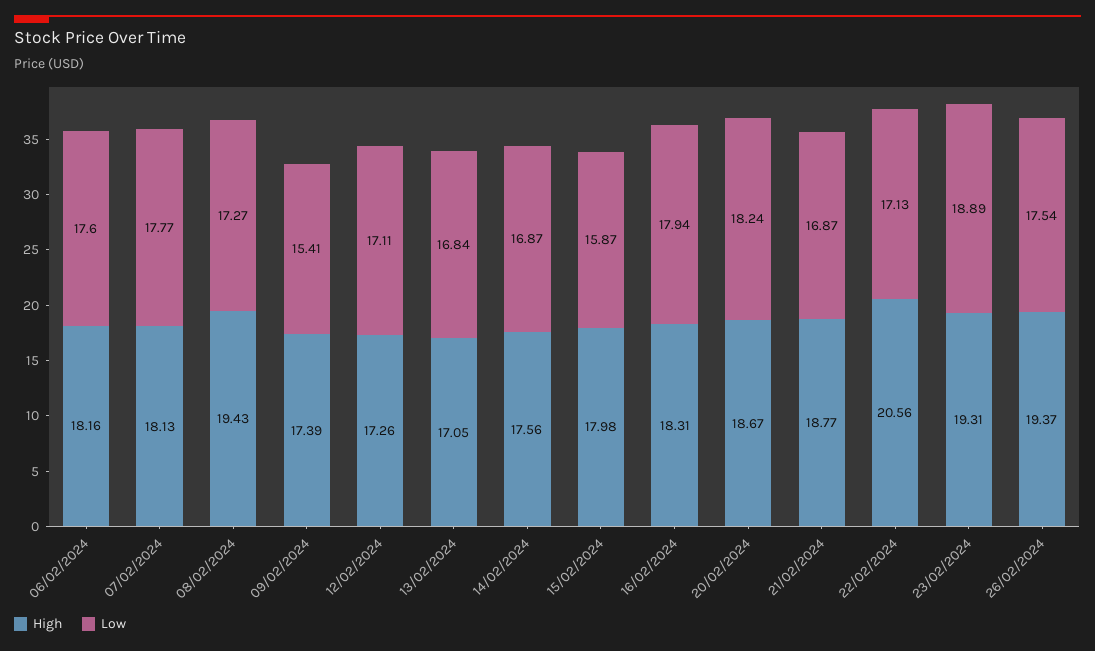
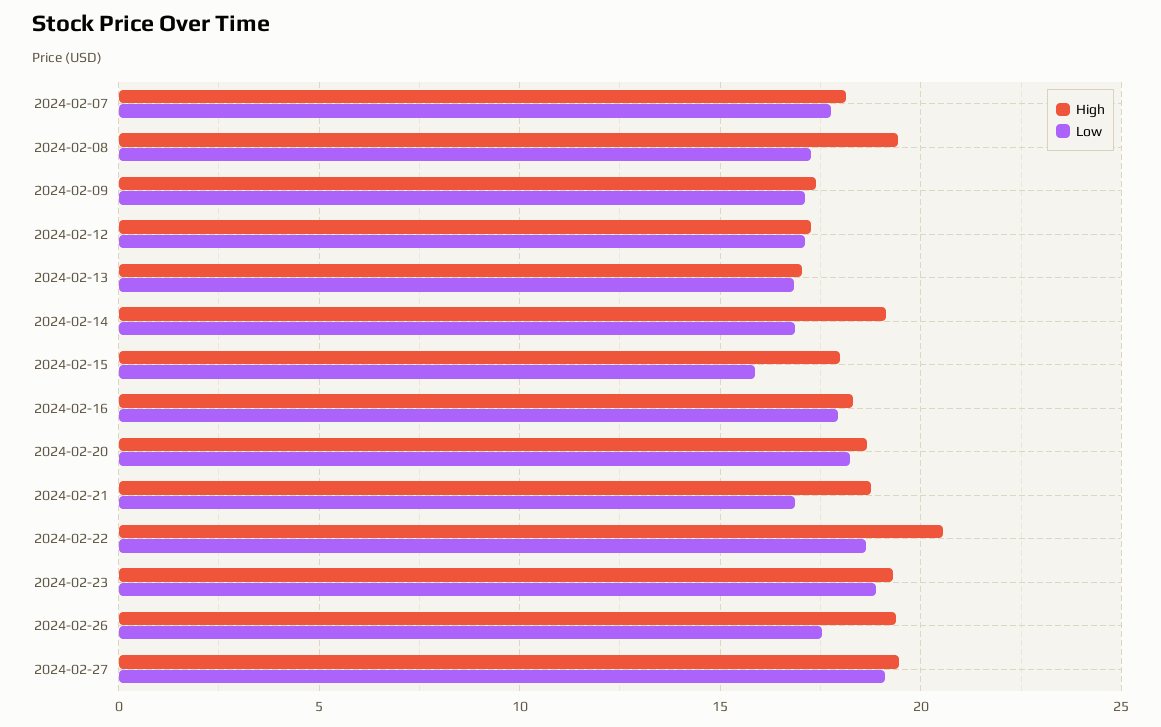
High, 06/02/2024: 18.16 -> none
Low, 06/02/2024: 17.6 -> none
Low, 09/02/2024: 15.41 -> 17
High, 14/02/2024: 17.56 -> 19
Low, 22/02/2024: 17.13 -> 18.5
High, 2024-02-27: none -> 19.5
Low, 2024-02-27: none -> 19

